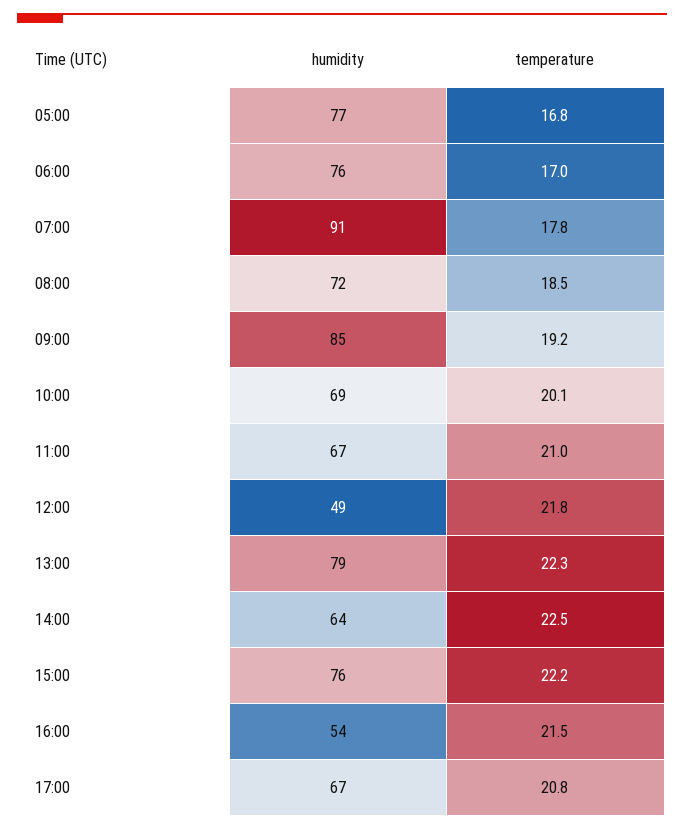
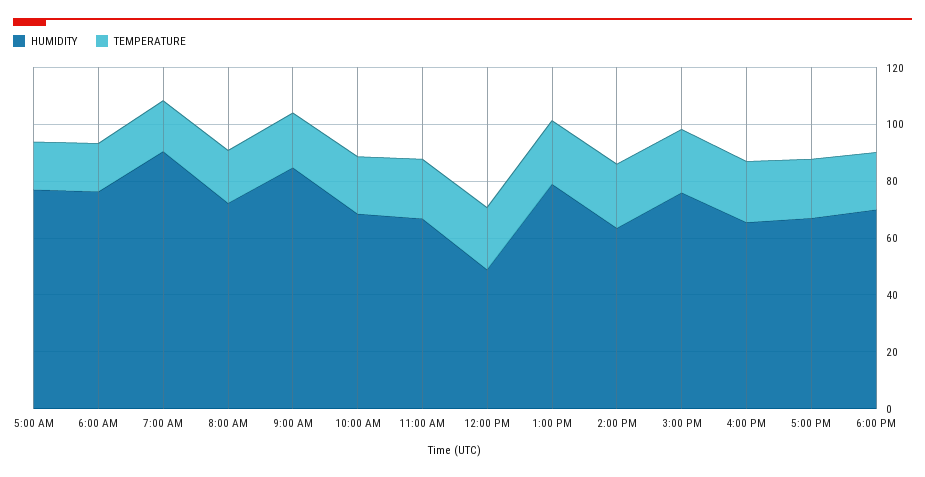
humidity, 16:00: 54 -> 65
humidity, 6:00 PM: none -> 70
temperature, 6:00 PM: none -> 20

